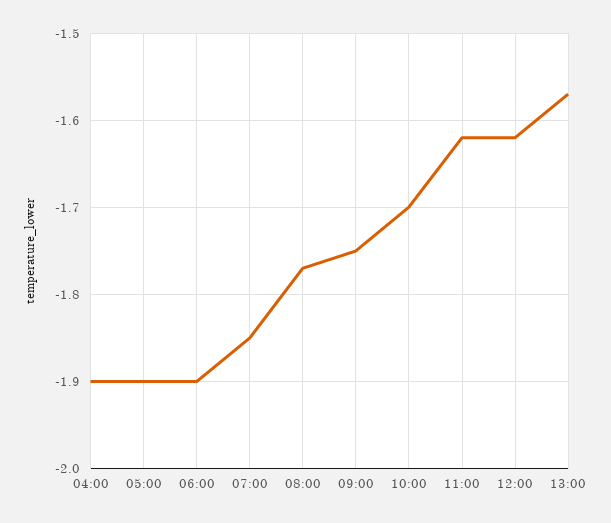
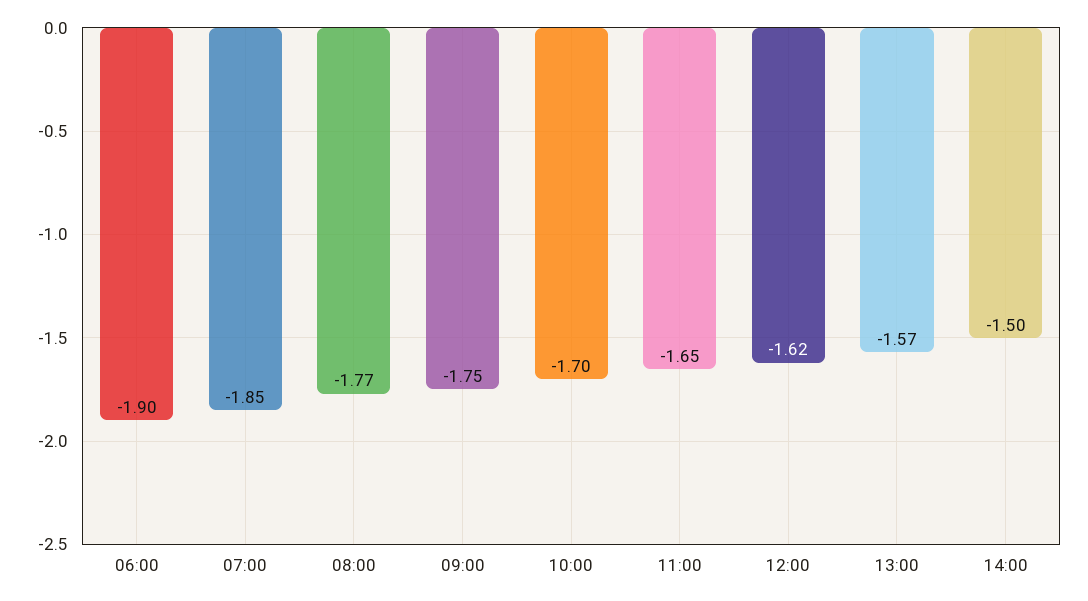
04:00: -1.9 -> none
05:00: -1.9 -> none
11:00: -1.62 -> -1.65
14:00: none -> -1.5

